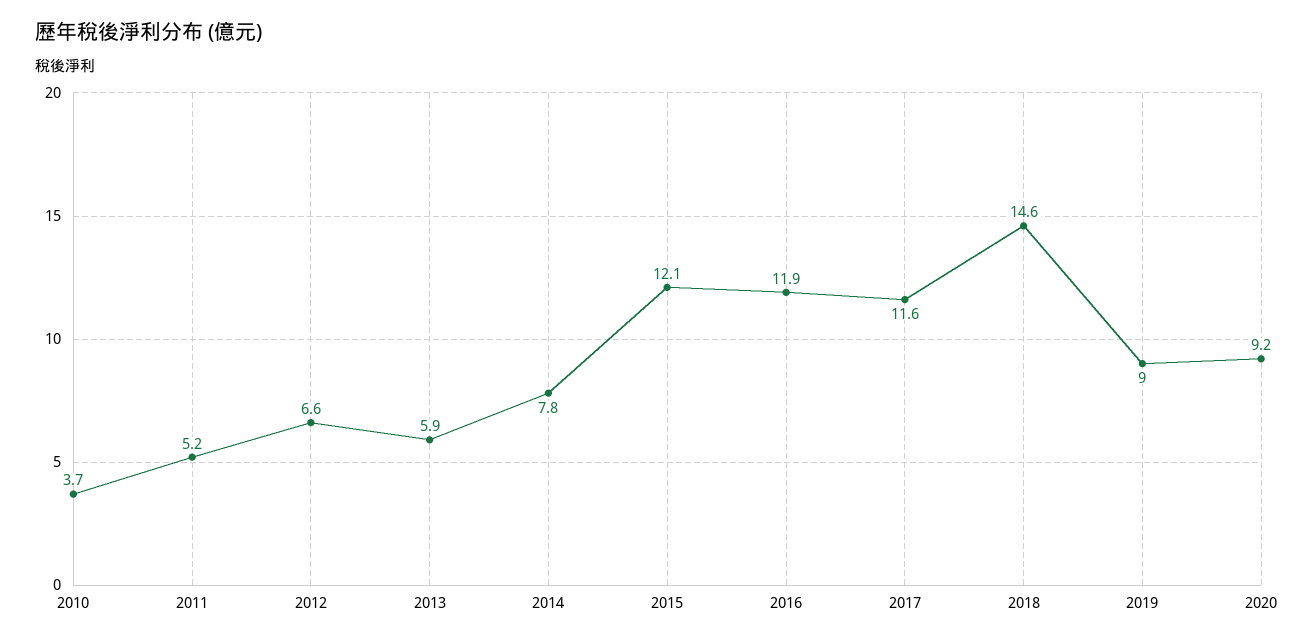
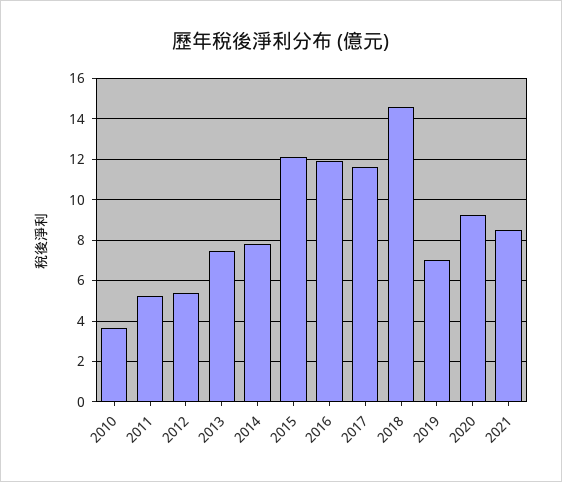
2012: 6.6 -> 5.5
2013: 5.9 -> 7.5
2019: 9 -> 7
2021: none -> 8.5

